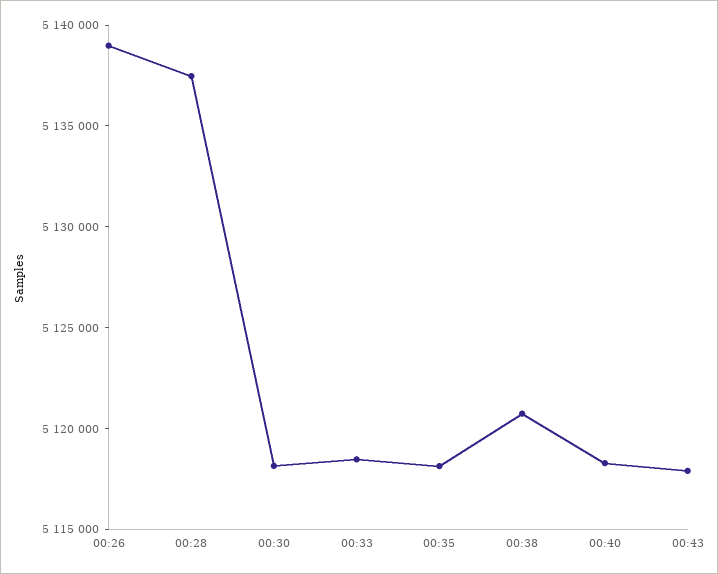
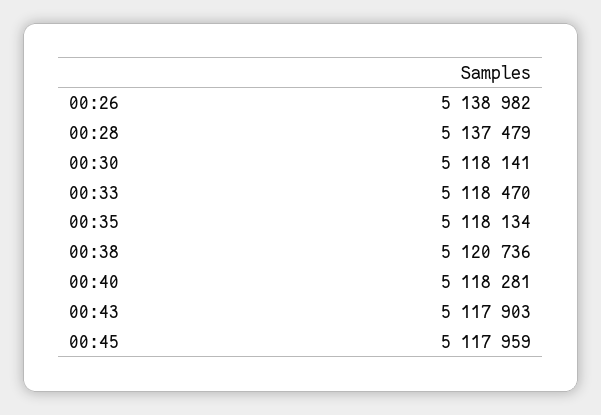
00:45: none -> 5117959

